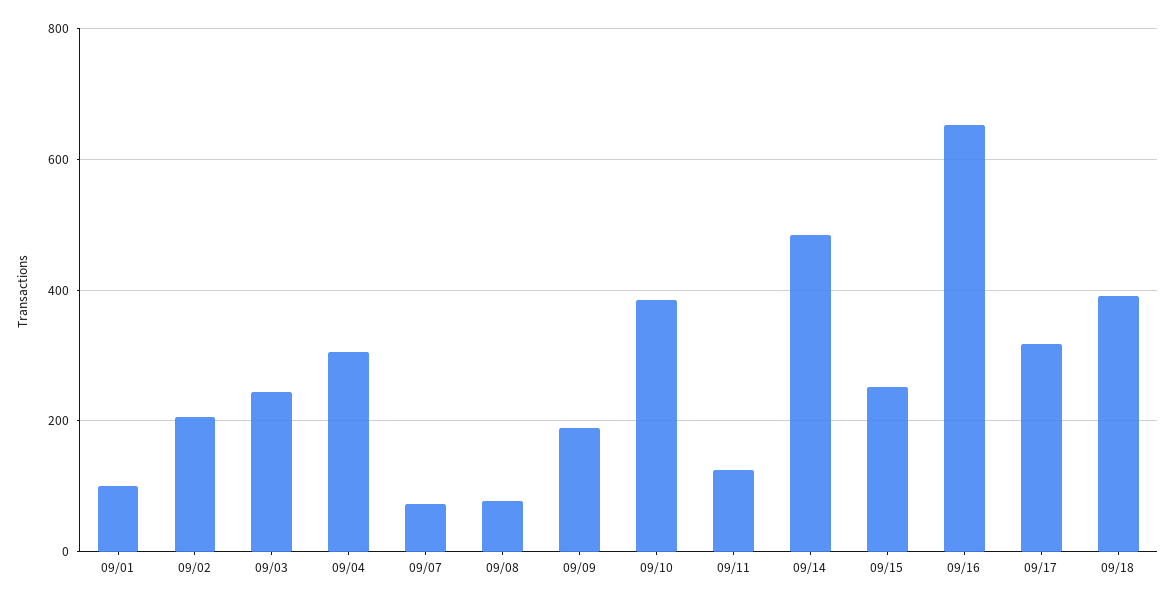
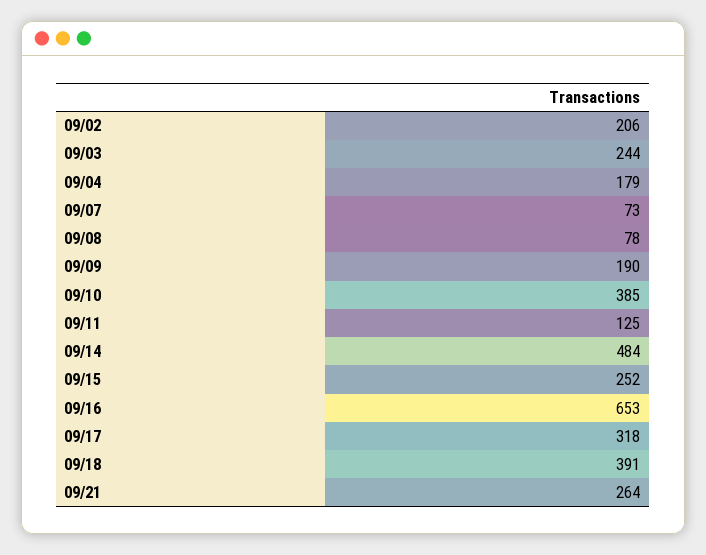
09/01: 100 -> none
09/04: 300 -> 179
09/21: none -> 264

